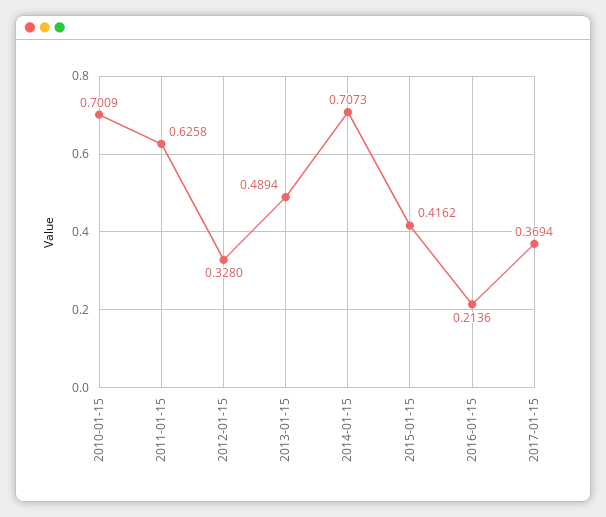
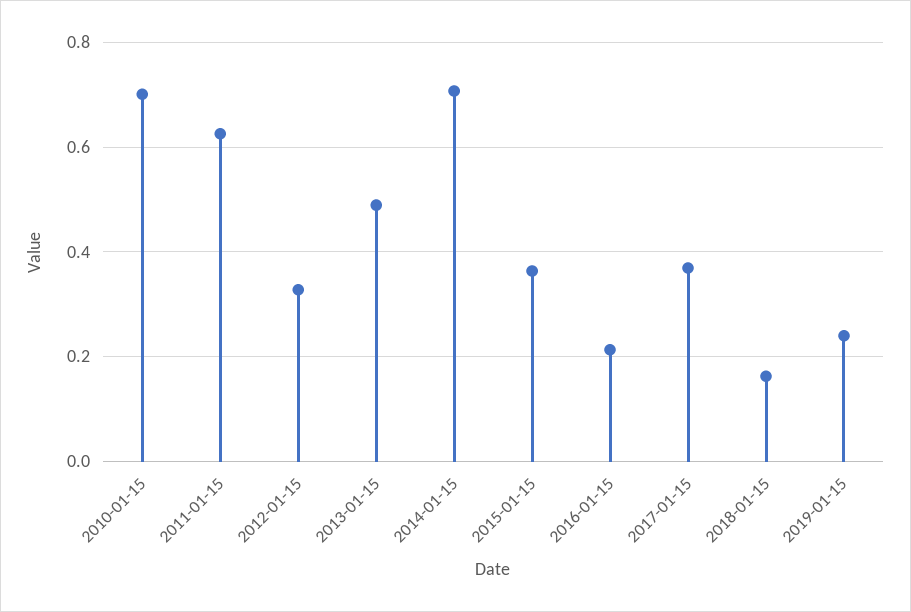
2015-01-15: 0.4162 -> 0.36
2018-01-15: none -> 0.16
2019-01-15: none -> 0.24

